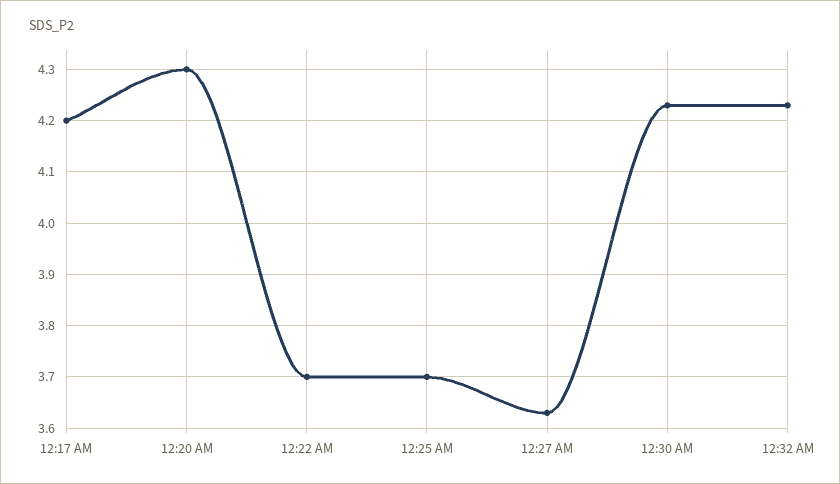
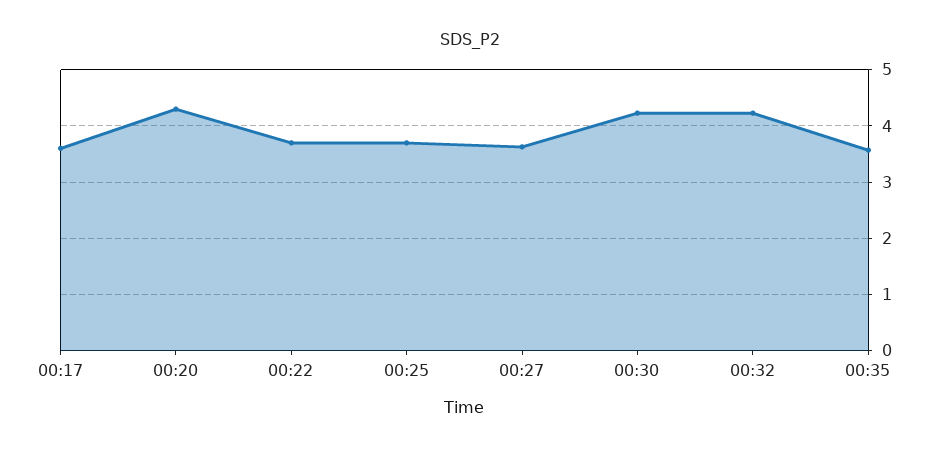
12:17 AM: 4.2 -> 3.6
00:35: none -> 3.6

